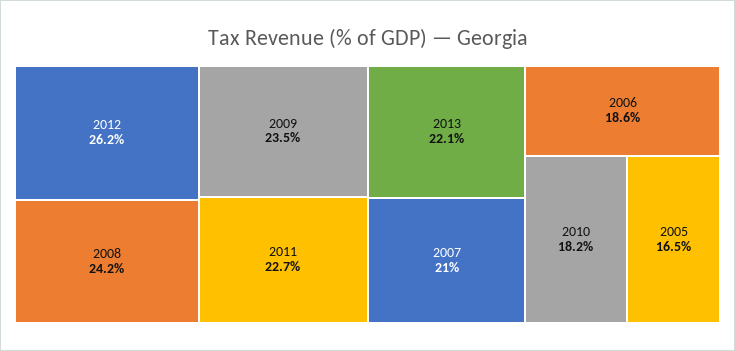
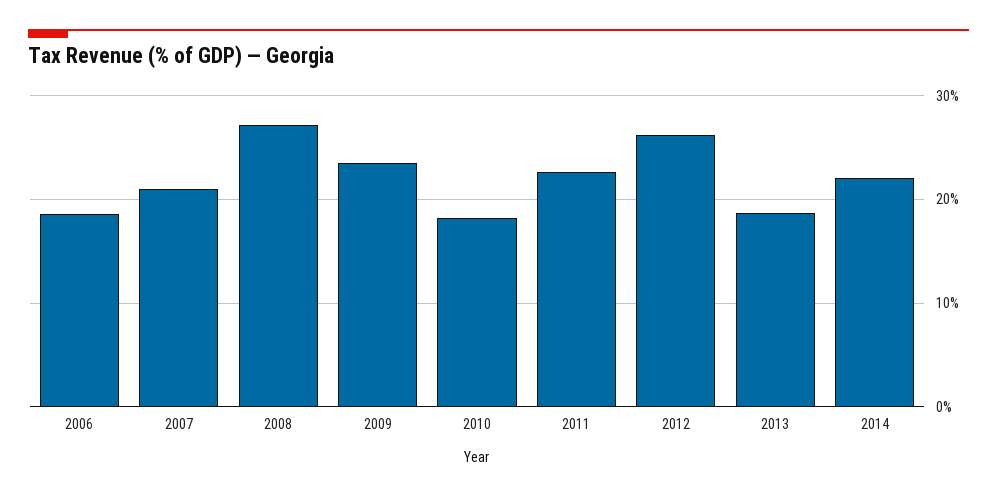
2008: 24.2 -> 27
2013: 22.1 -> 19
2005: 16.5 -> none
2014: none -> 22

